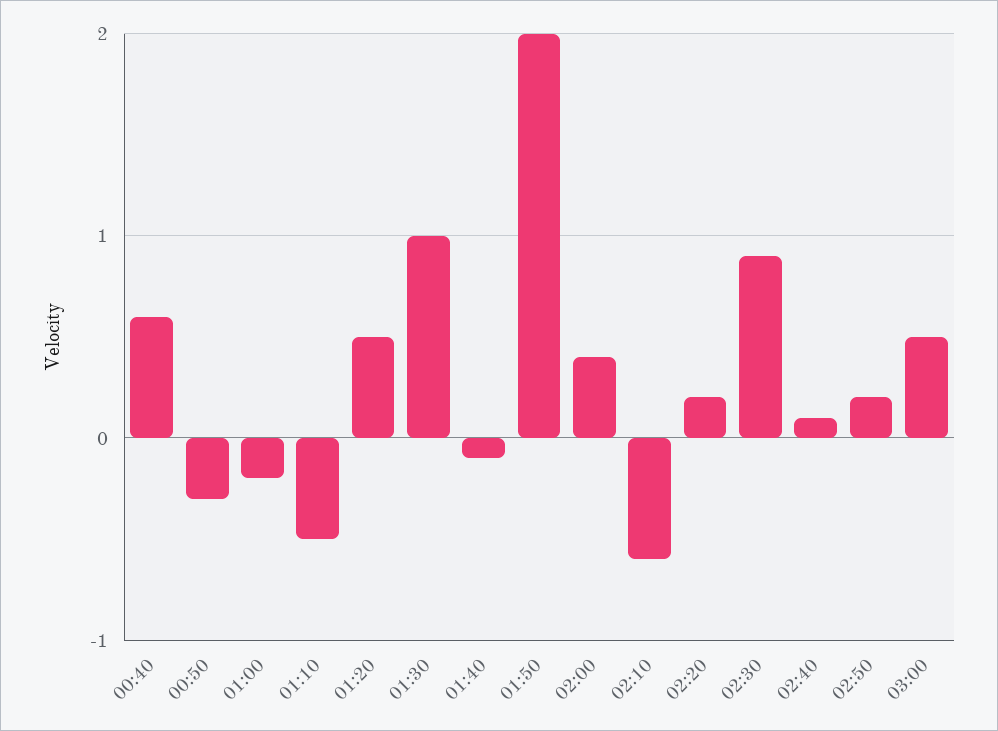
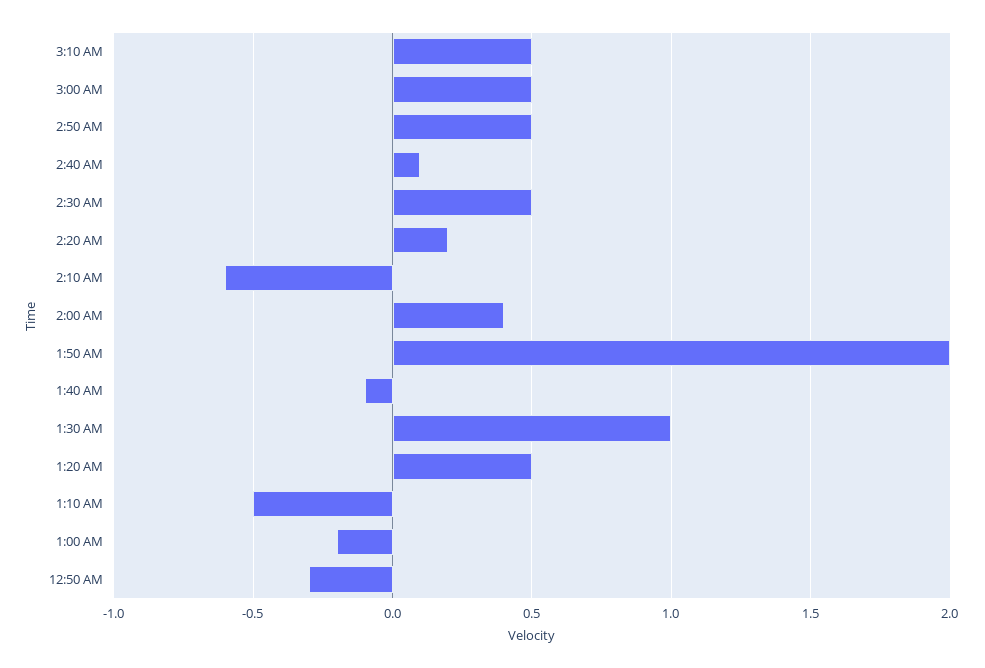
00:40: 0.6 -> none
02:30: 0.9 -> 0.5
02:50: 0.2 -> 0.5
3:10 AM: none -> 0.5

